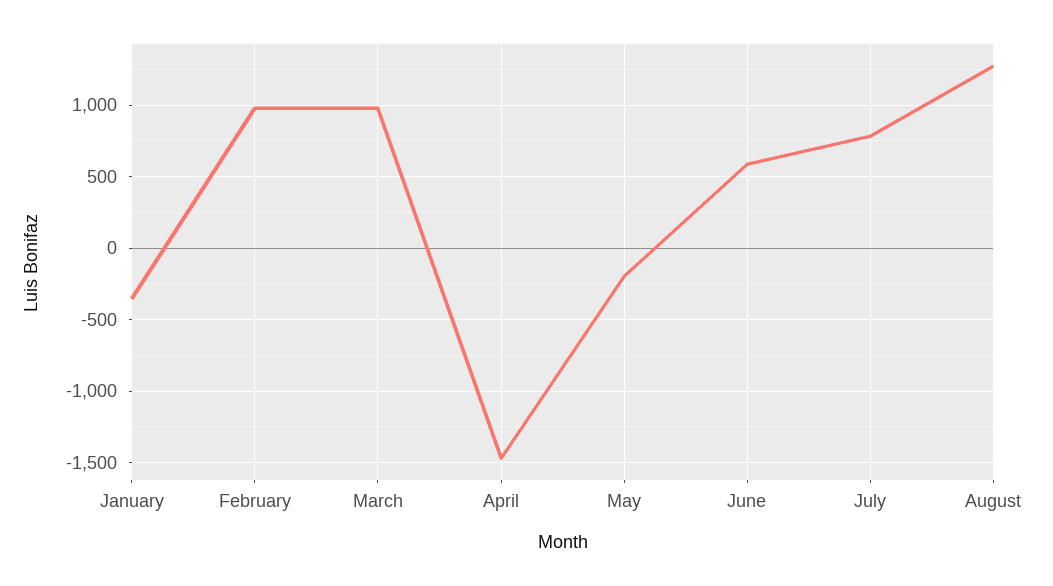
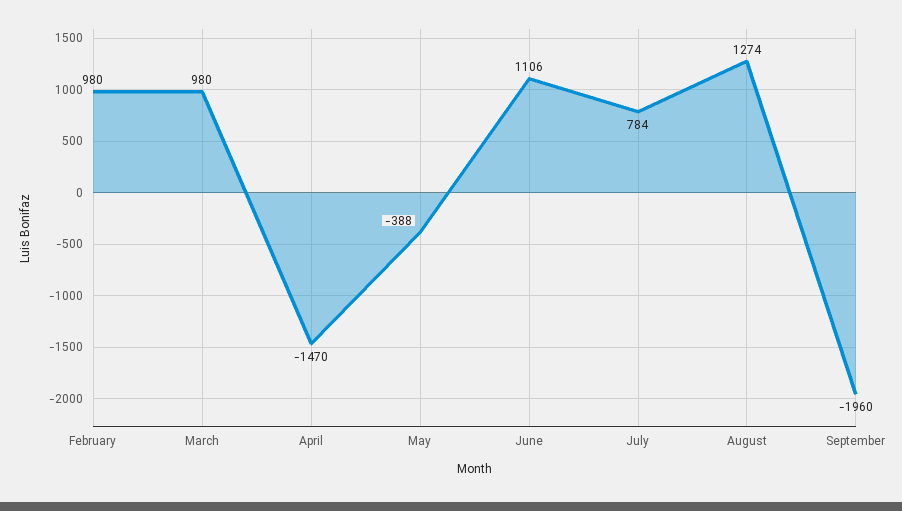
January: -350 -> none
May: -200 -> -388
June: 600 -> 1106
September: none -> -1960

